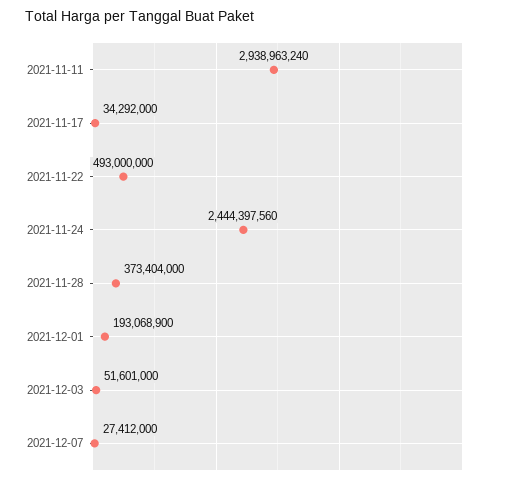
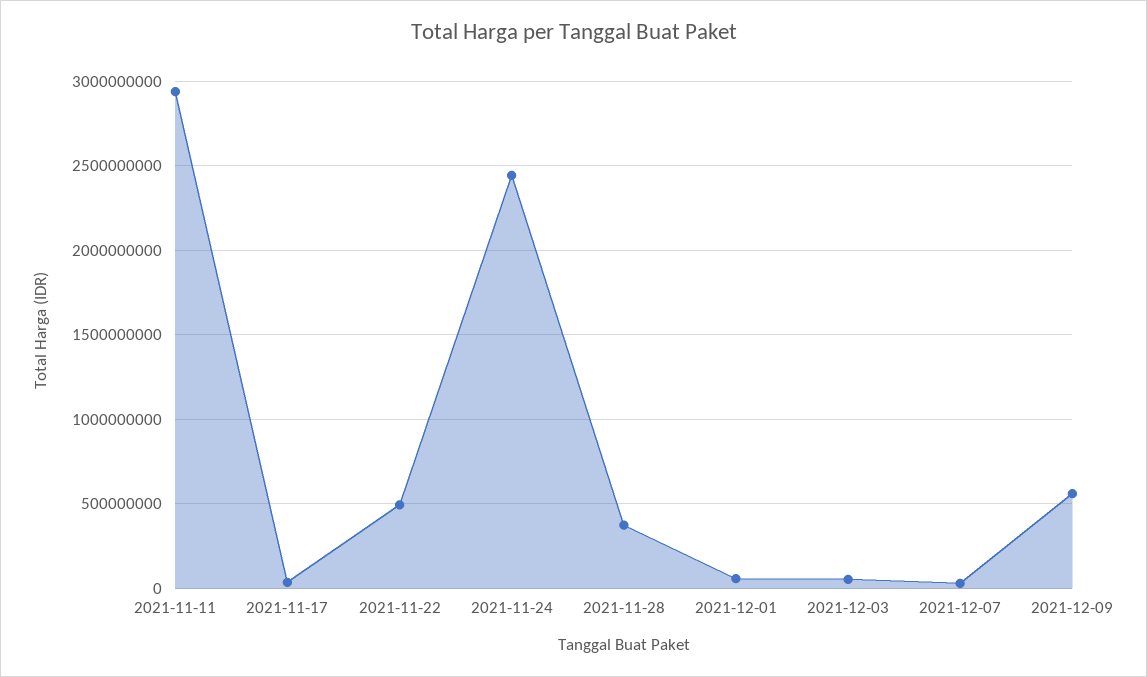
2021-12-01: 193068900 -> 50000000
2021-12-09: none -> 550000000

